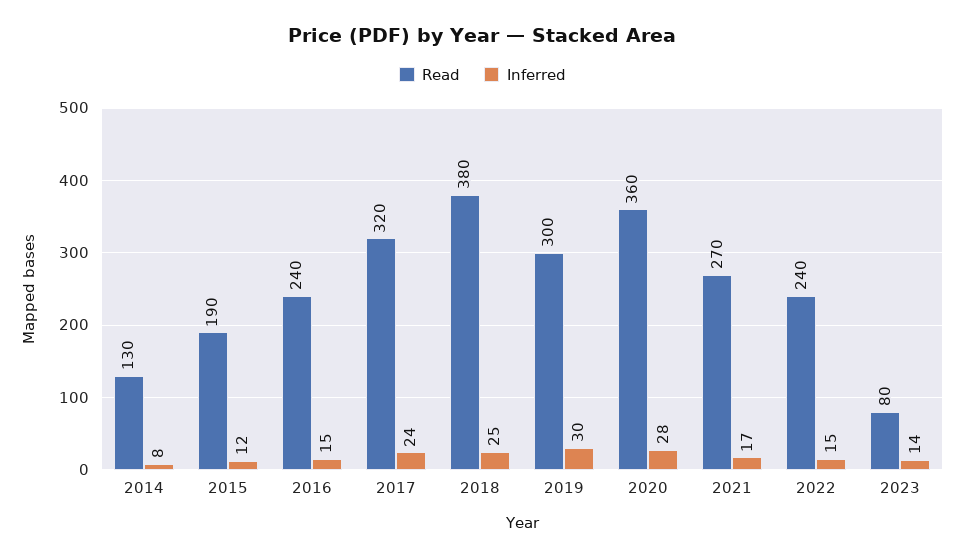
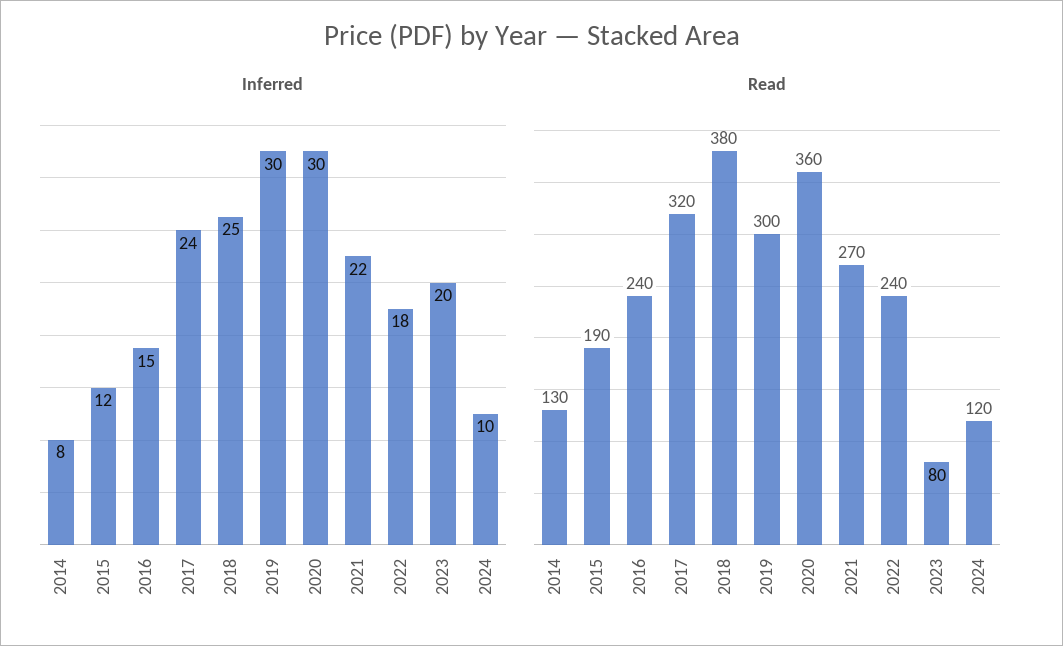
Inferred, 2020: 28 -> 30
Inferred, 2021: 17 -> 22
Inferred, 2022: 15 -> 18
Inferred, 2023: 14 -> 20
Inferred, 2024: none -> 10
Read, 2024: none -> 120

